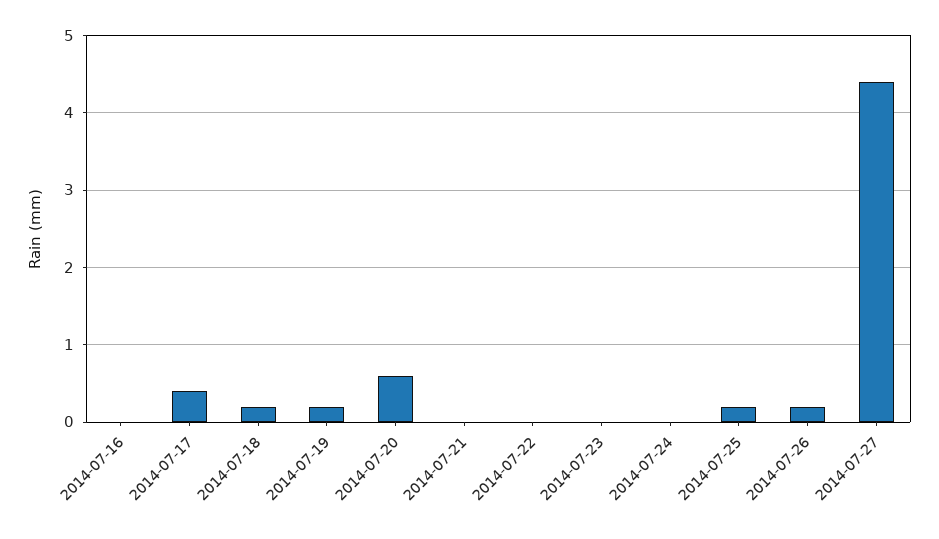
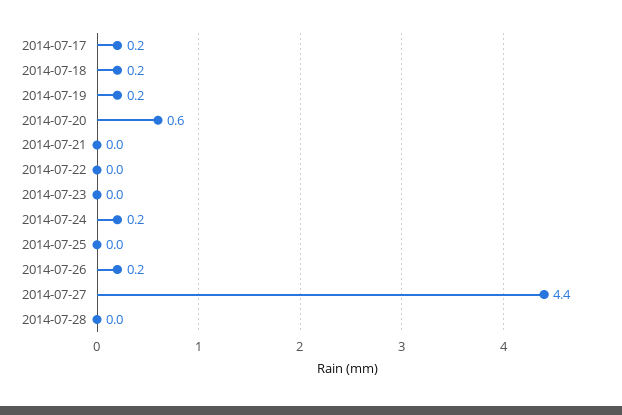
2014-07-16: 0 -> none
2014-07-17: 0.4 -> 0.2
2014-07-24: 0 -> 0.2
2014-07-25: 0.2 -> 0
2014-07-28: none -> 0

